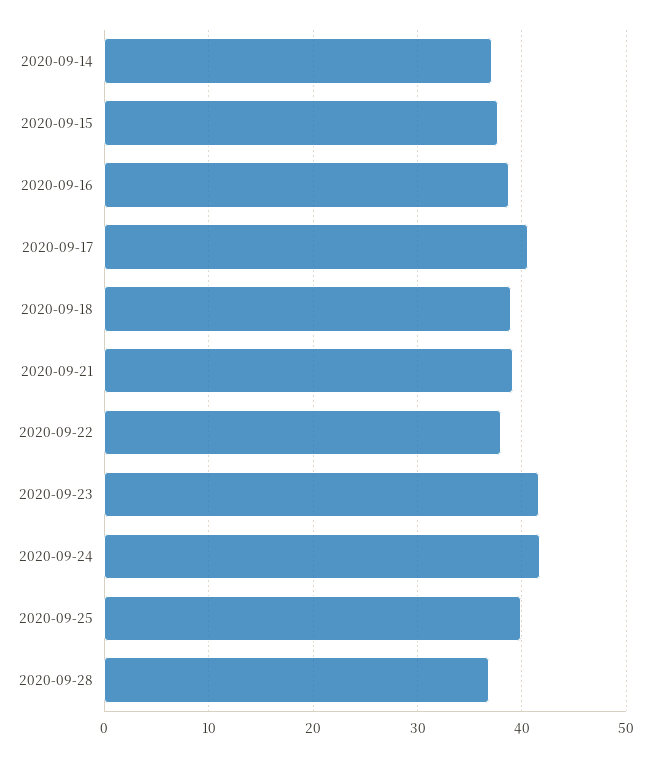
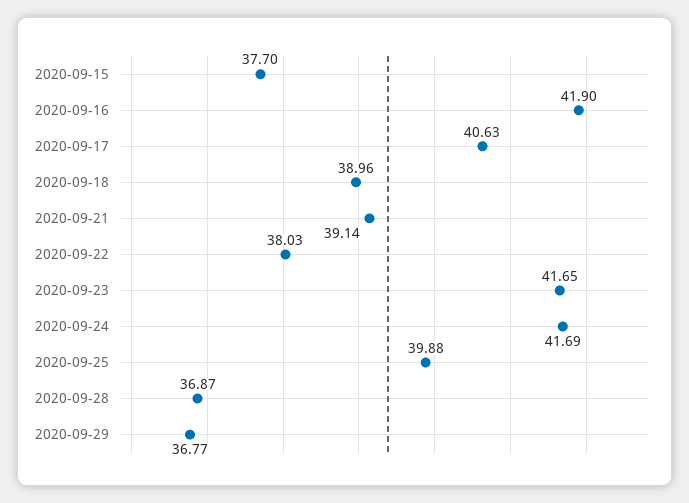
2020-09-14: 37 -> none
2020-09-16: 39 -> 41.9
2020-09-29: none -> 36.77

